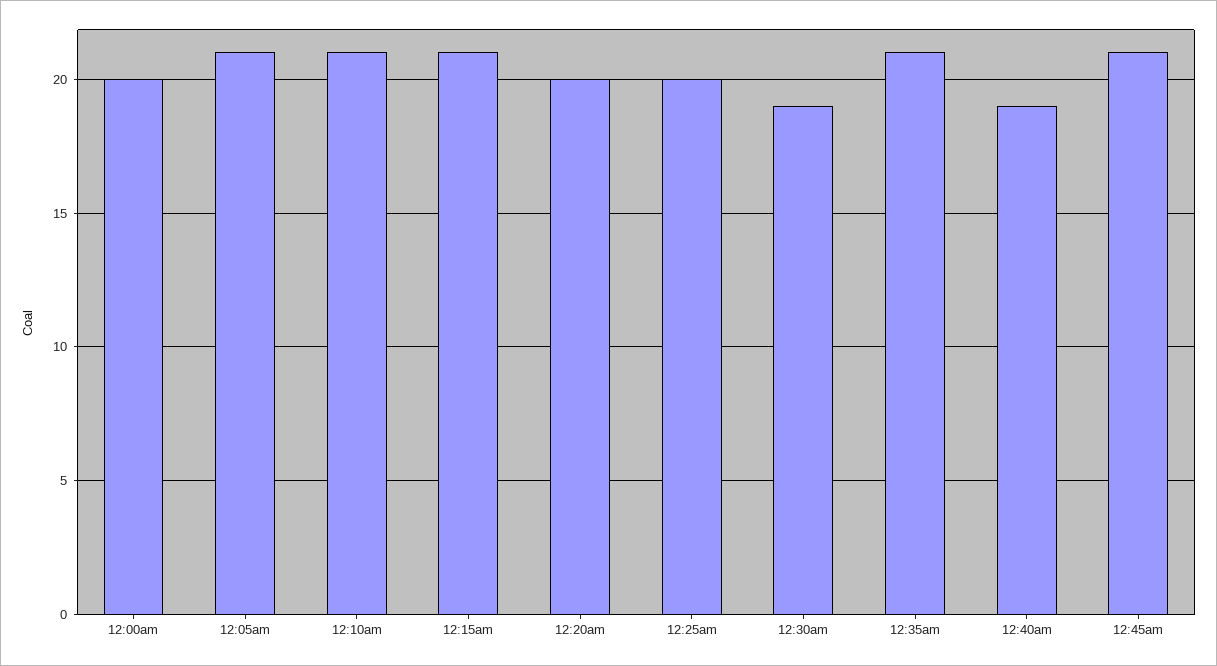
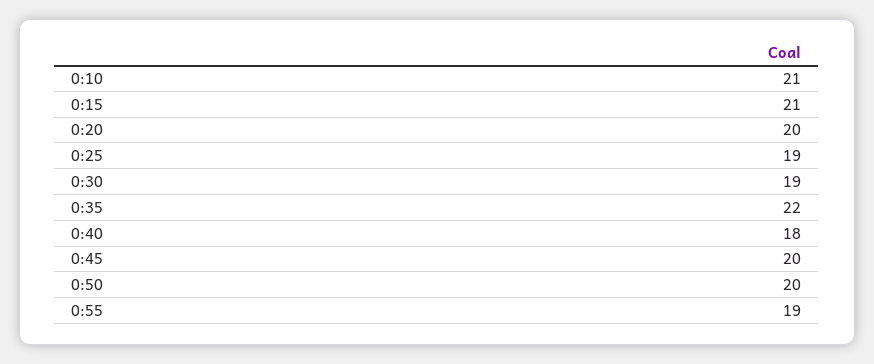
12:00am: 20 -> none
12:05am: 21 -> none
12:25am: 20 -> 19
12:35am: 21 -> 22
12:40am: 19 -> 18
12:45am: 21 -> 20
0:50: none -> 20
0:55: none -> 19

